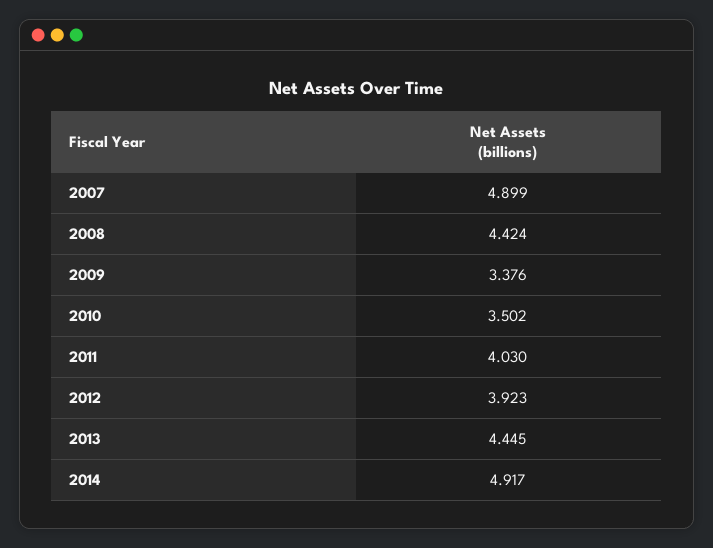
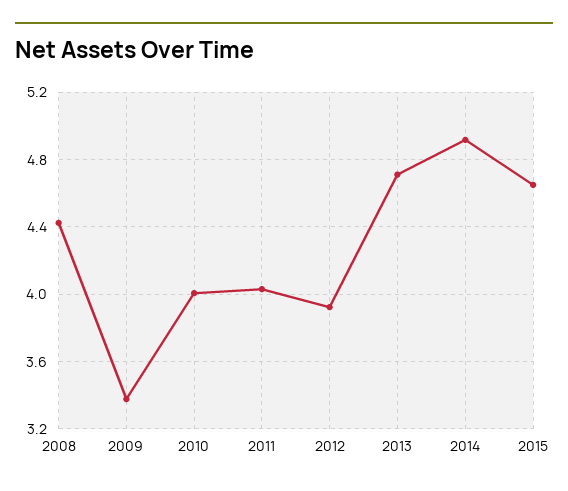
2007: 4.899 -> none
2010: 3.502 -> 4
2013: 4.445 -> 4.7
2015: none -> 4.65

